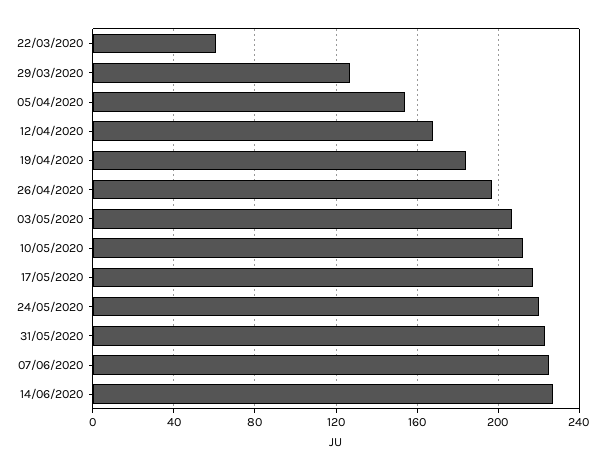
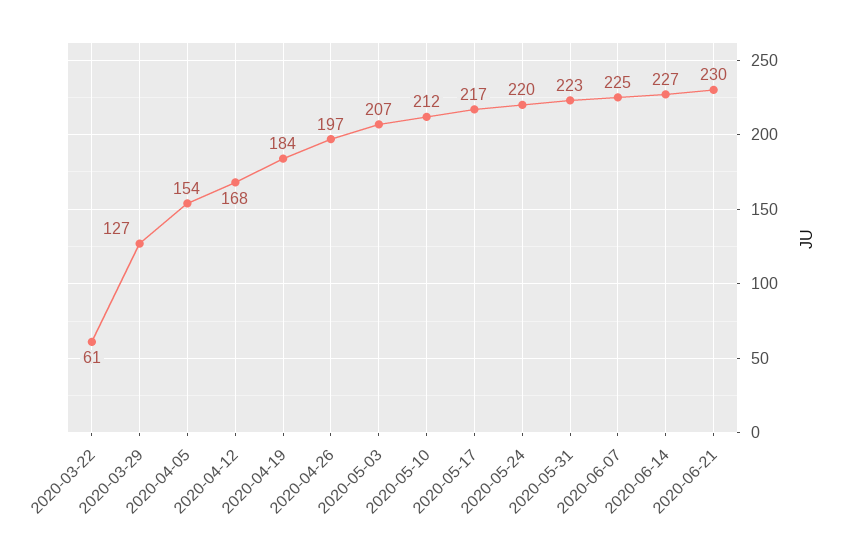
2020-06-21: none -> 230

